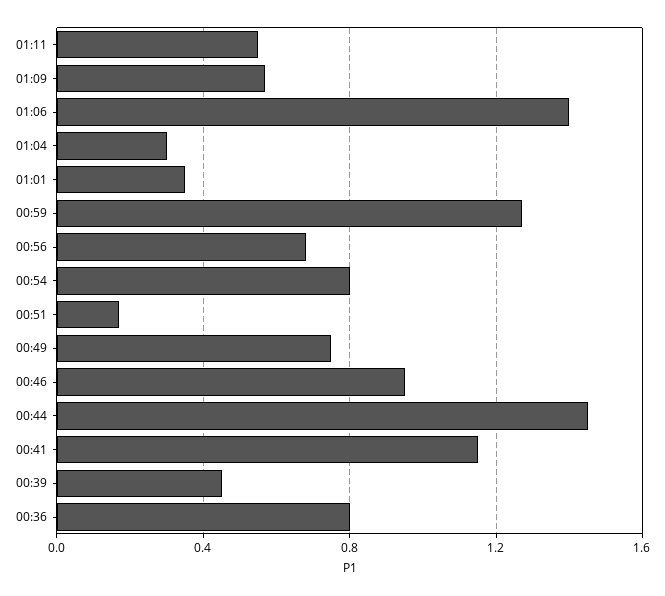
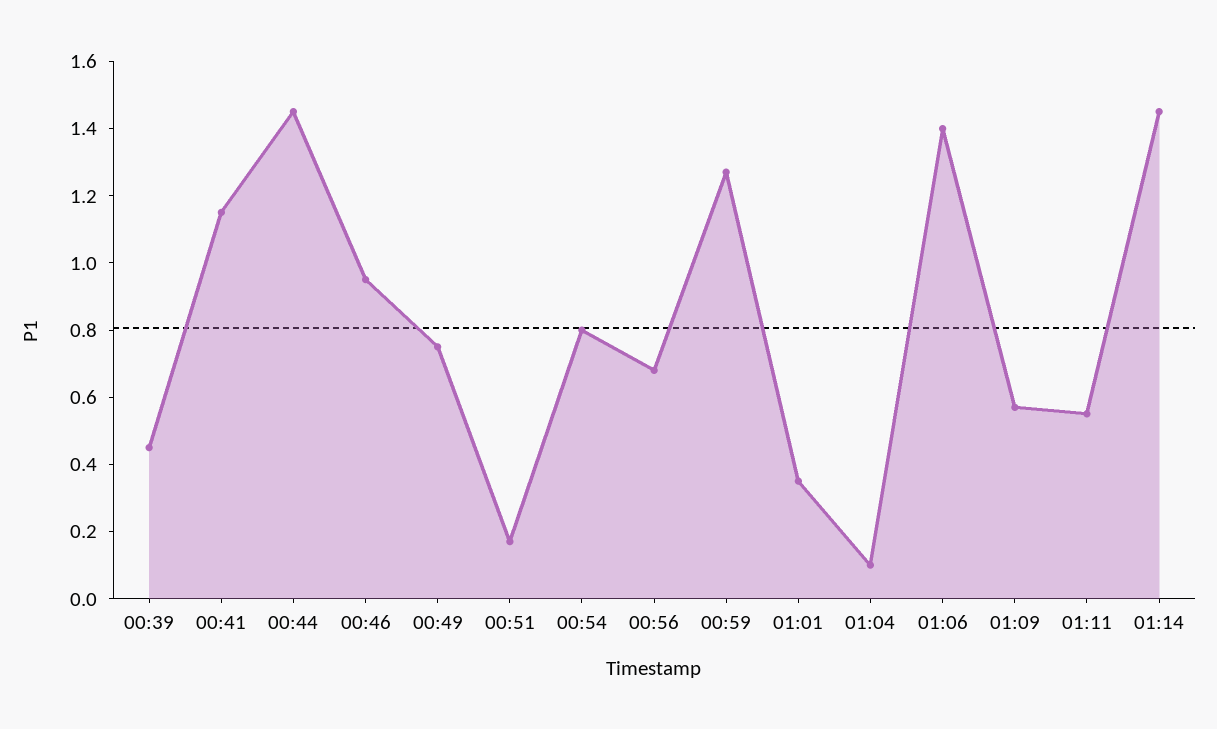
01:04: 0.3 -> 0.1
00:36: 0.8 -> none
01:14: none -> 1.45

